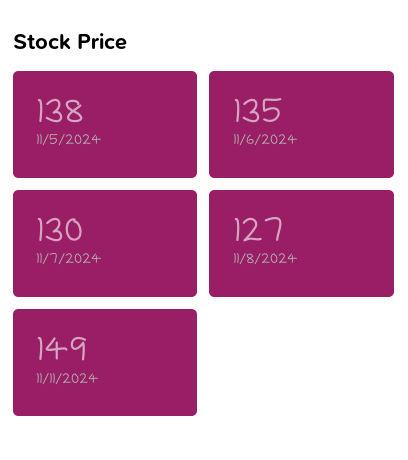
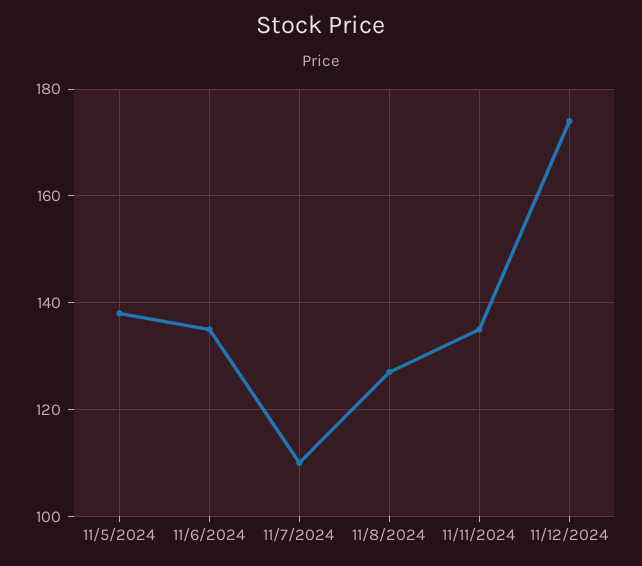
11/7/2024: 130 -> 110
11/11/2024: 149 -> 135
11/12/2024: none -> 175

